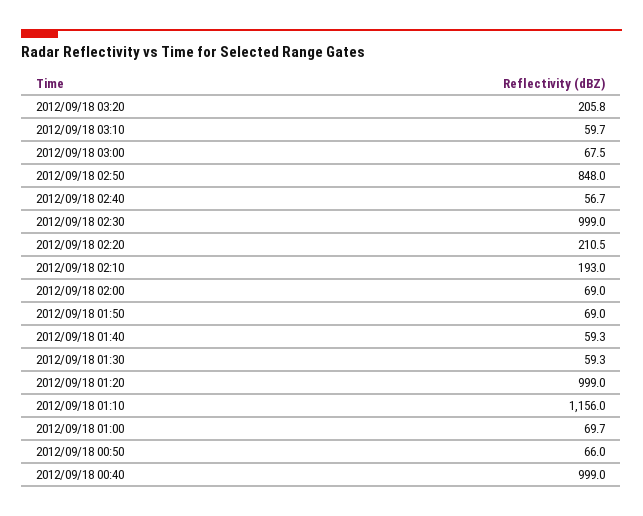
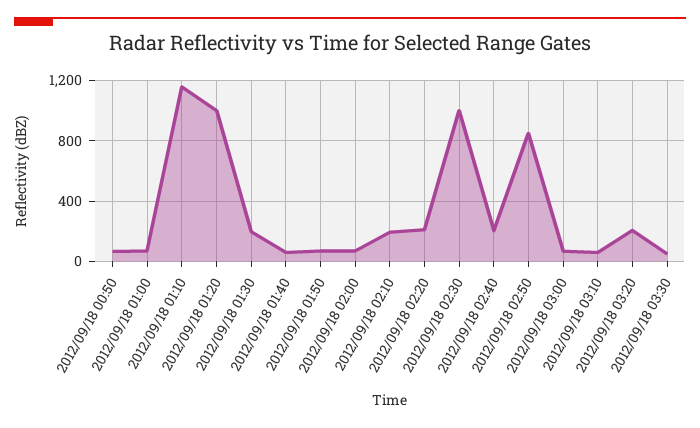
2012/09/18 02:40: 56.7 -> 200
2012/09/18 01:30: 59.3 -> 200
2012/09/18 00:40: 999 -> none
2012/09/18 03:30: none -> 50

